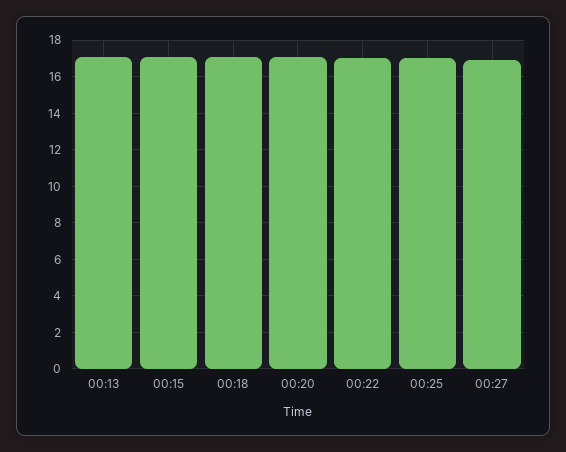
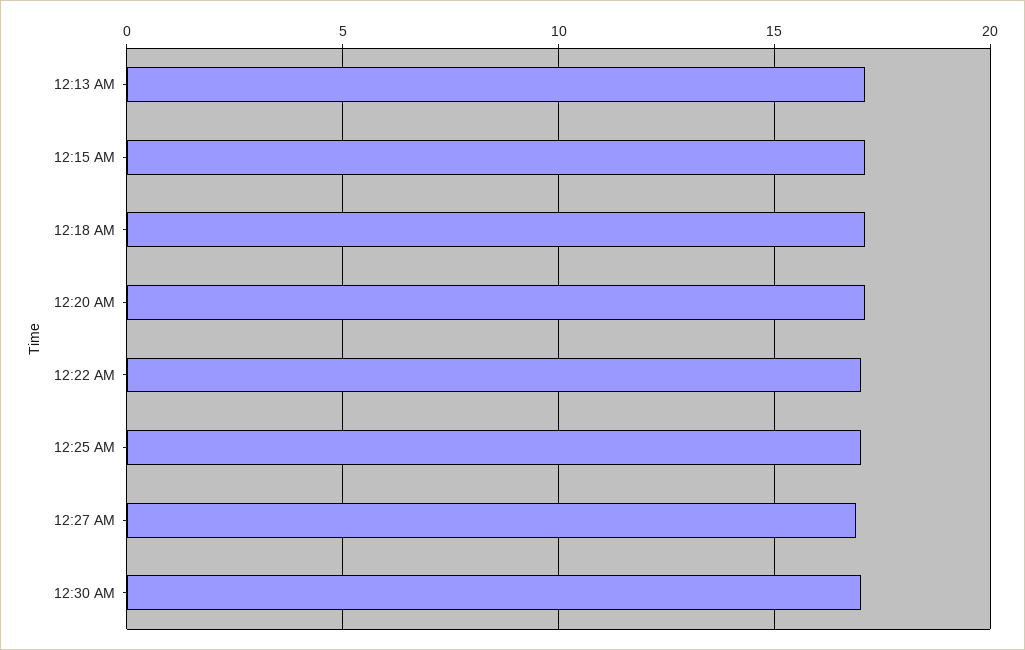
12:30 AM: none -> 17

